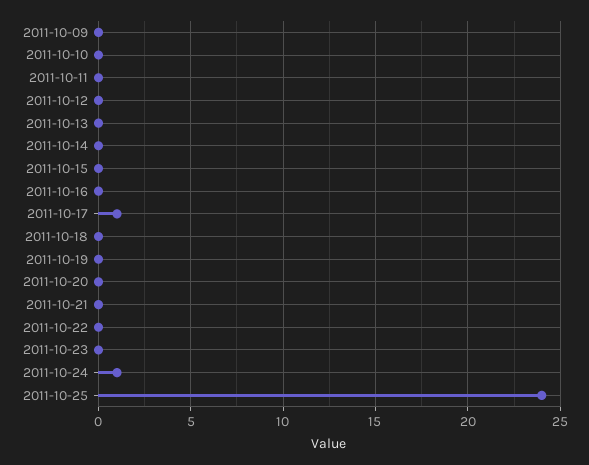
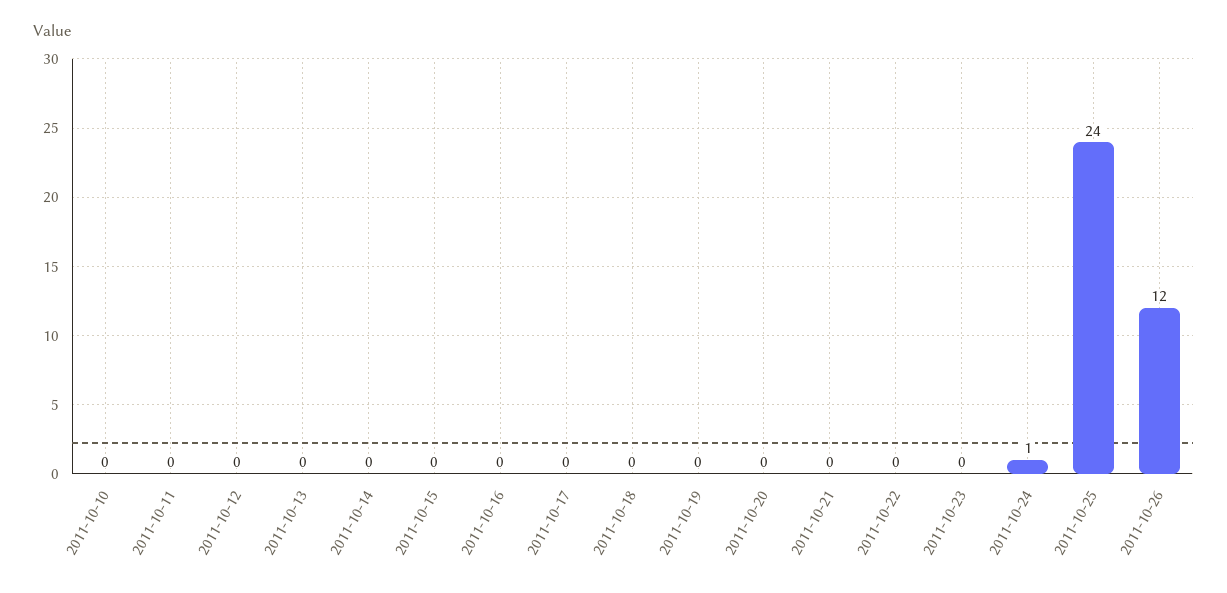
2011-10-09: 0 -> none
2011-10-17: 1 -> 0
2011-10-26: none -> 12

